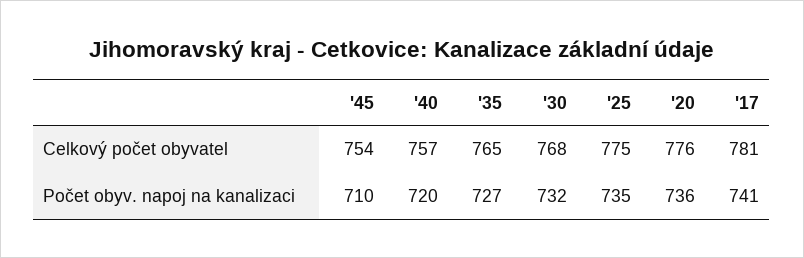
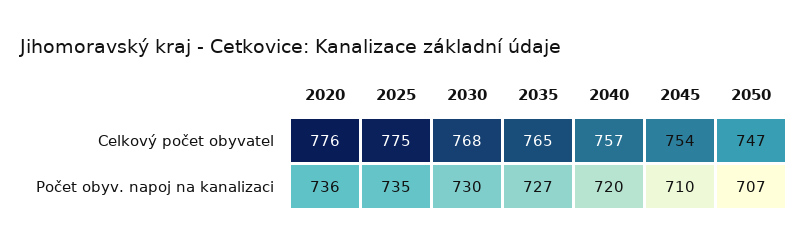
'17, Celkový počet obyvatel: 781 -> none
'30, Počet obyv. napoj na kanalizaci: 732 -> 730
'17, Počet obyv. napoj na kanalizaci: 741 -> none
2050, Celkový počet obyvatel: none -> 747
2050, Počet obyv. napoj na kanalizaci: none -> 707

